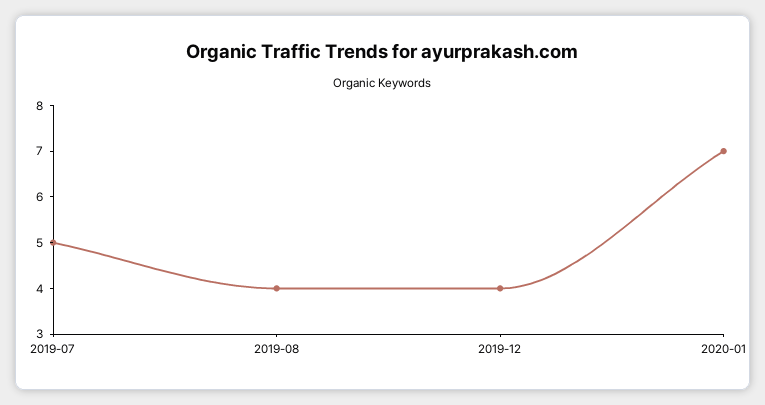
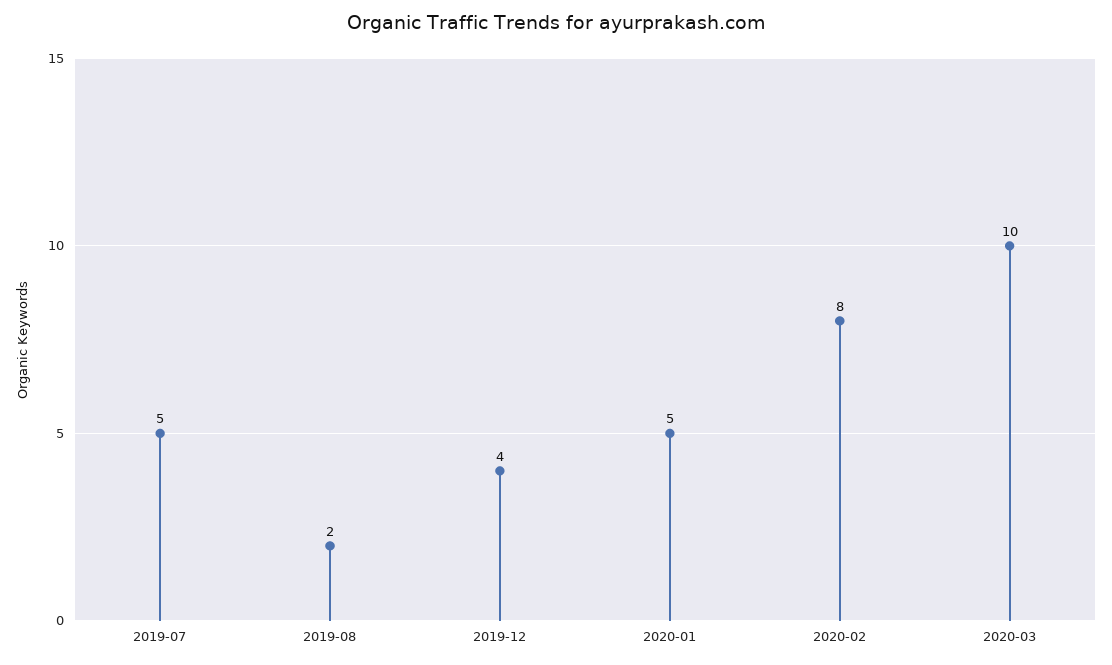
2019-08: 4 -> 2
2020-01: 7 -> 5
2020-02: none -> 8
2020-03: none -> 10

